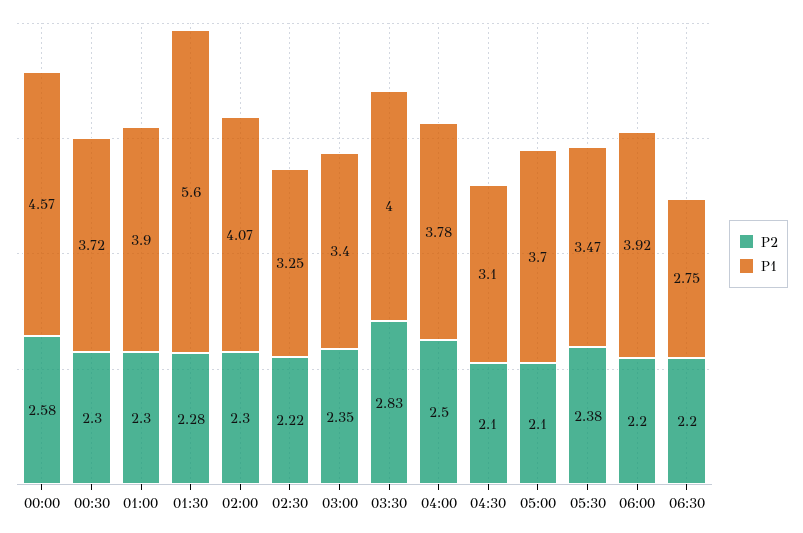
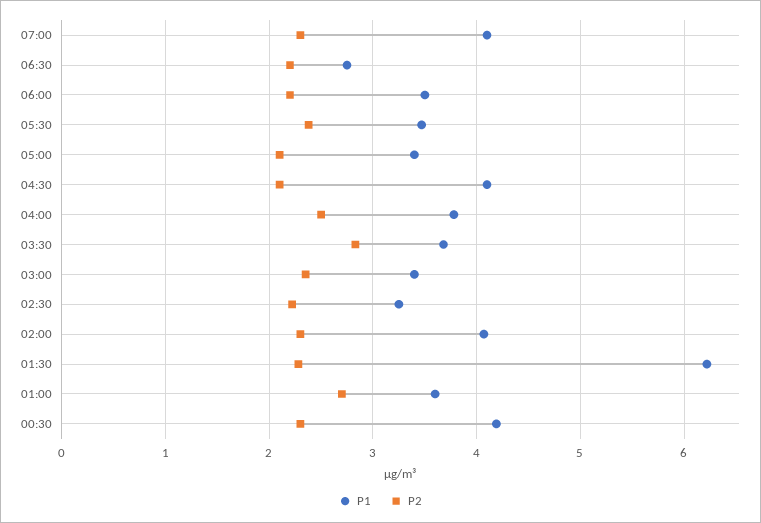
P2, 00:00: 2.58 -> none
P1, 00:00: 4.57 -> none
P1, 00:30: 3.72 -> 4.2
P2, 01:00: 2.3 -> 2.7
P1, 01:00: 3.9 -> 3.6
P1, 01:30: 5.6 -> 6.2
P1, 03:30: 4 -> 3.7
P1, 04:30: 3.1 -> 4.1
P1, 05:00: 3.7 -> 3.4
P1, 06:00: 3.92 -> 3.5
P1, 07:00: none -> 4.1
P2, 07:00: none -> 2.3

